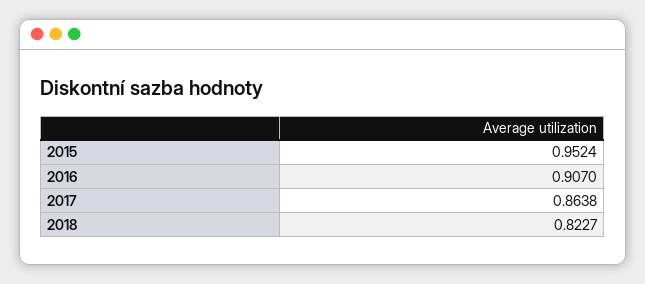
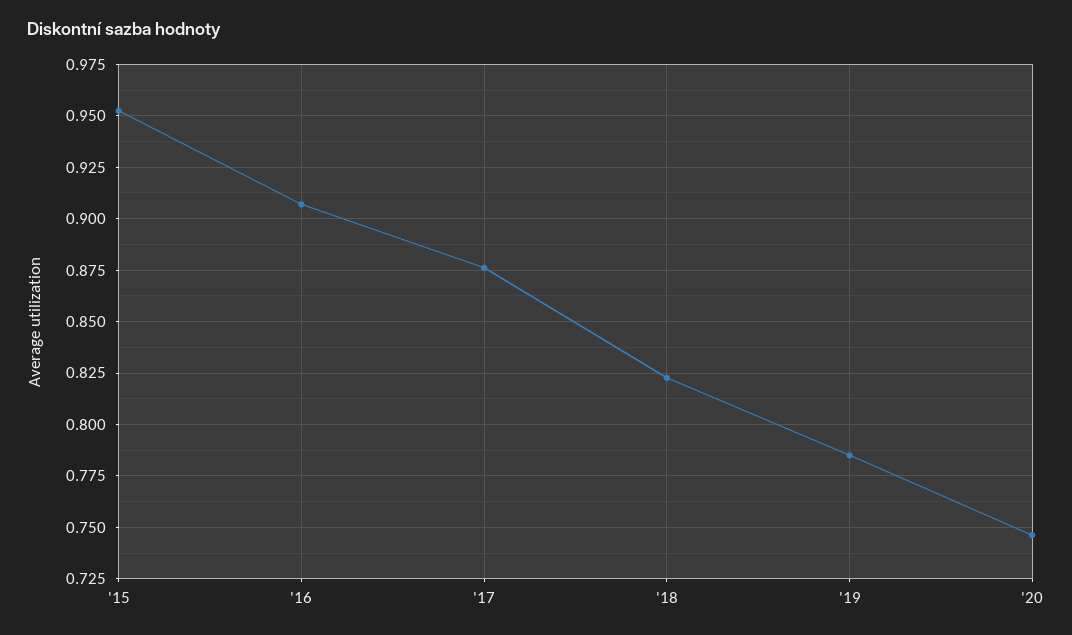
2017: 0.8638 -> 0.875
'19: none -> 0.785
'20: none -> 0.745

